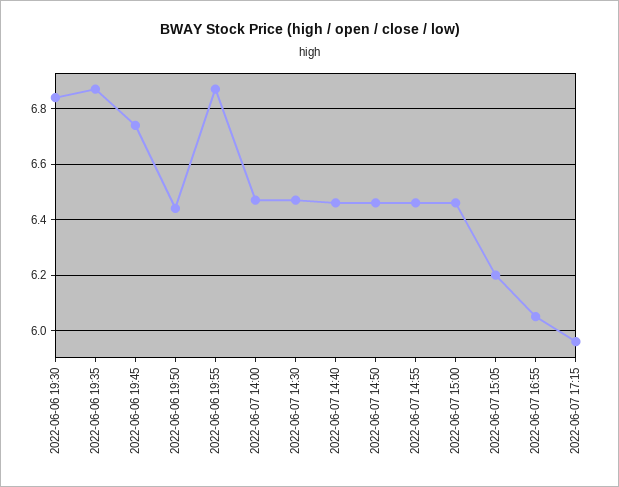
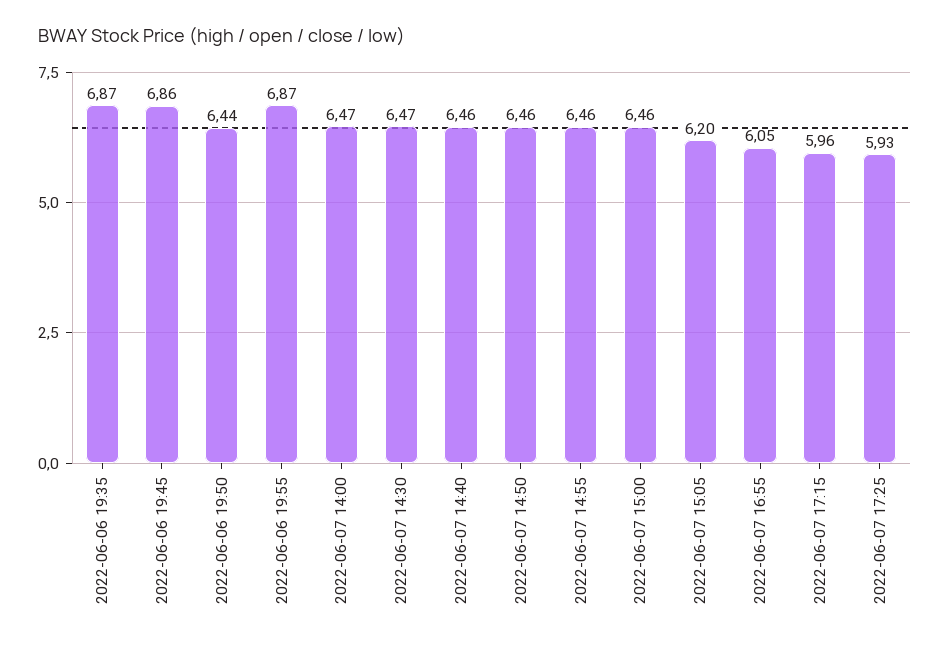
2022-06-06 19:30: 6.85 -> none
2022-06-06 19:45: 6.75 -> 6.86
2022-06-07 17:25: none -> 5.93

